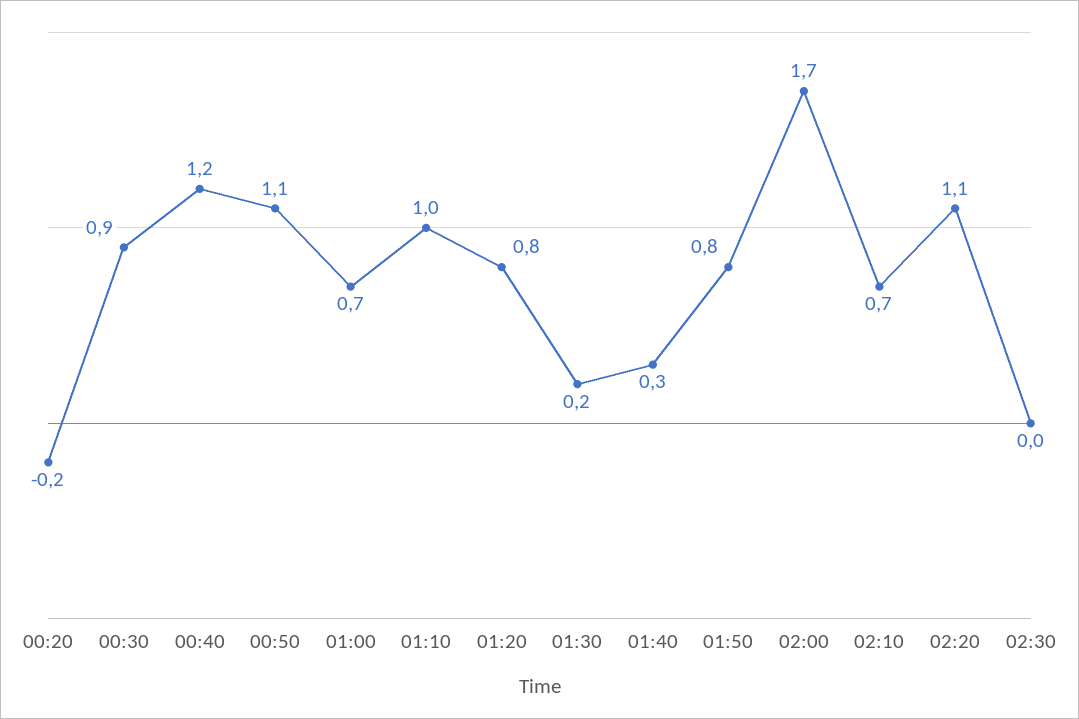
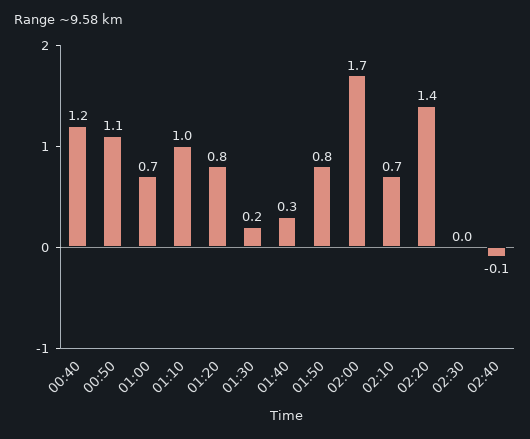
00:20: -0.2 -> none
00:30: 0.9 -> none
02:20: 1.1 -> 1.4
02:40: none -> -0.1

